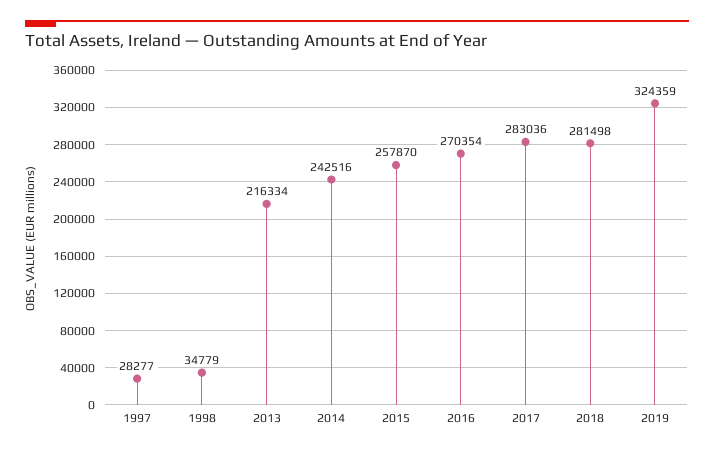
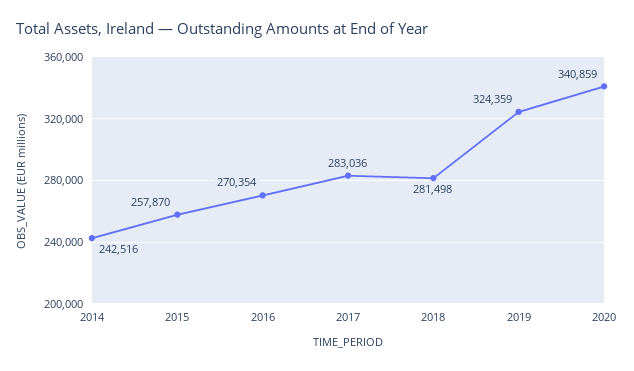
1997: 28277 -> none
1998: 34779 -> none
2013: 216334 -> none
2020: none -> 340859

